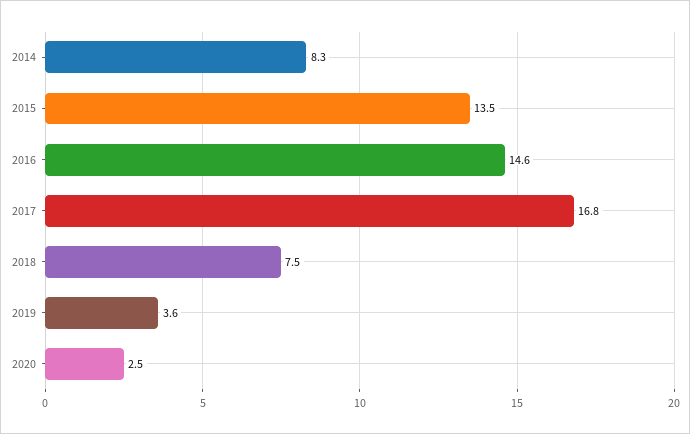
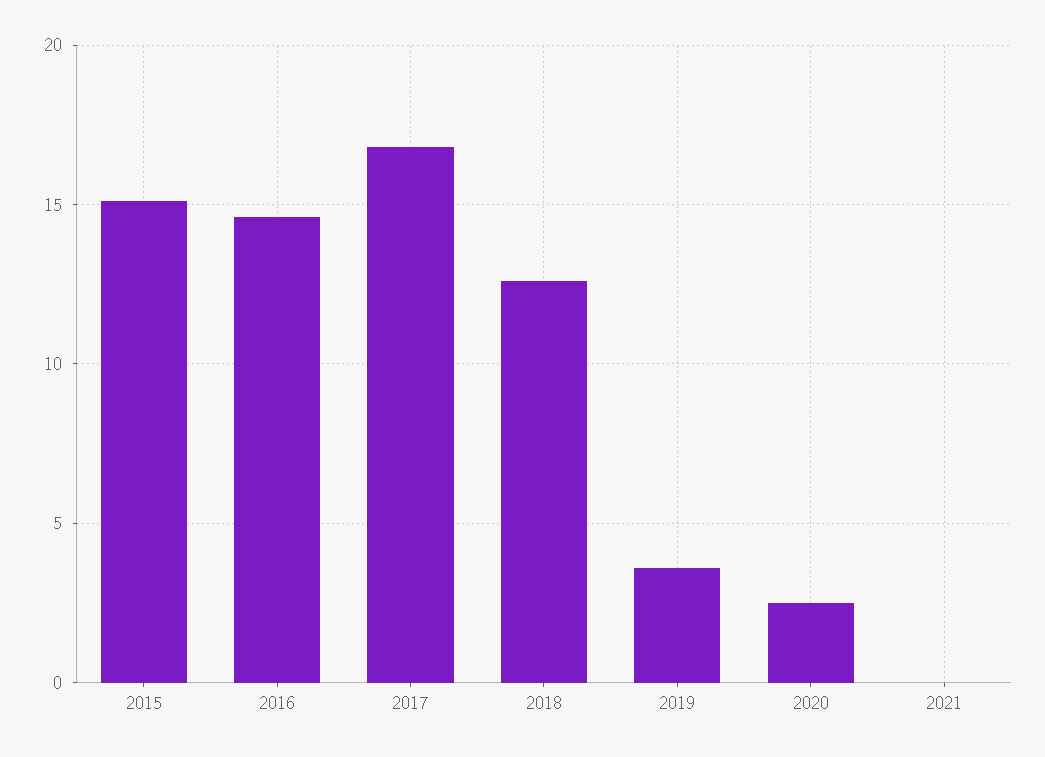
2014: 8.3 -> none
2015: 13.5 -> 15
2018: 7.5 -> 12.5
2021: none -> 0

